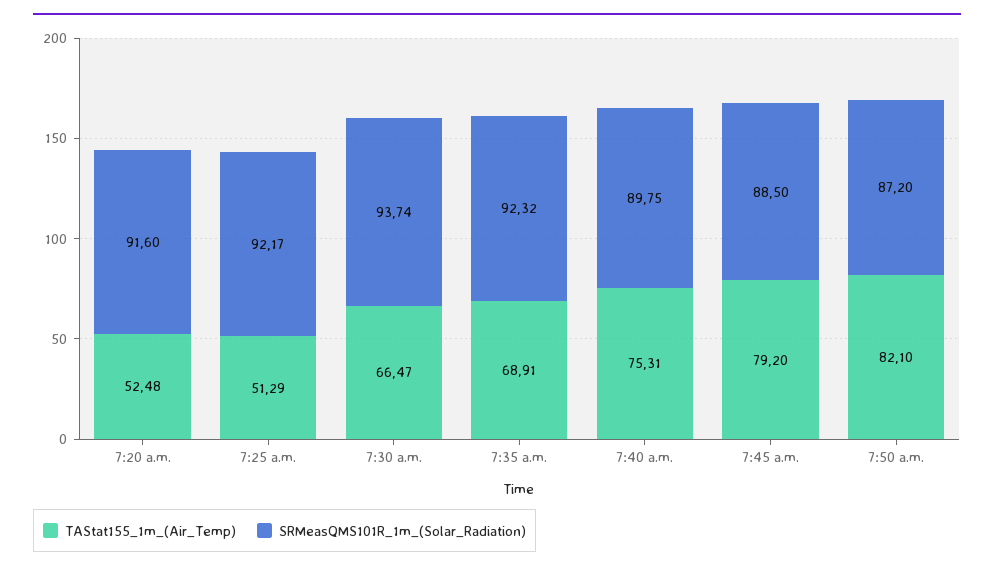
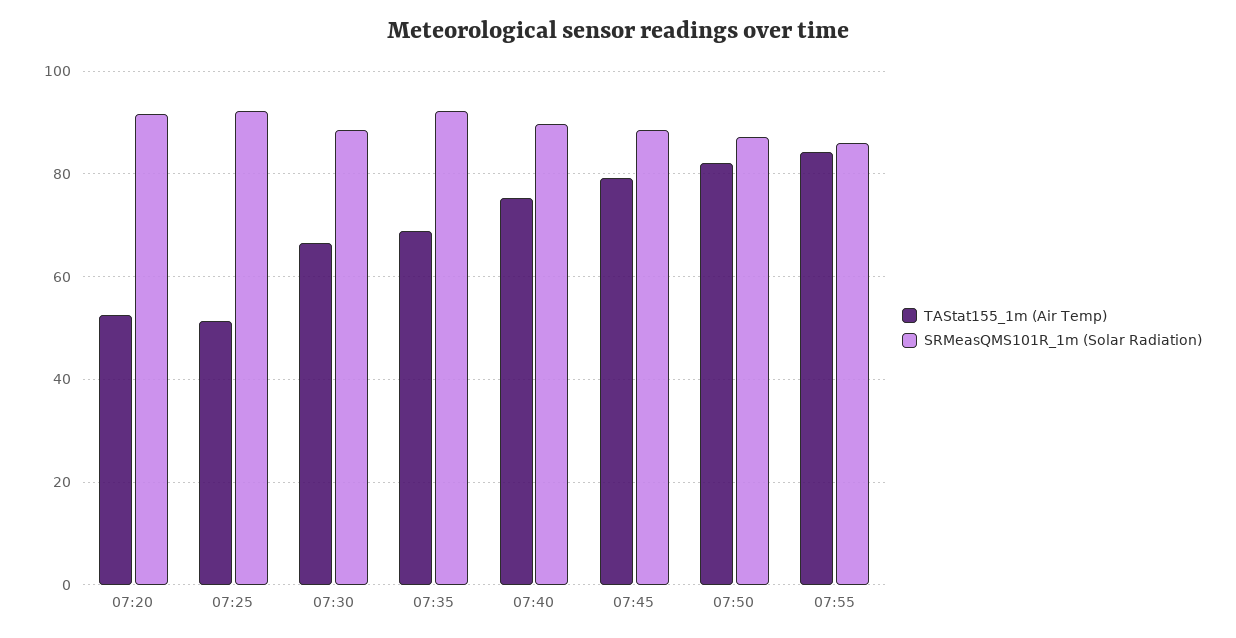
SRMeasQMS101R_1m_(Solar_Radiation), 7:30 a.m.: 93.74 -> 88
TAStat155_1m_(Air_Temp), 07:55: none -> 84
SRMeasQMS101R_1m_(Solar_Radiation), 07:55: none -> 86

